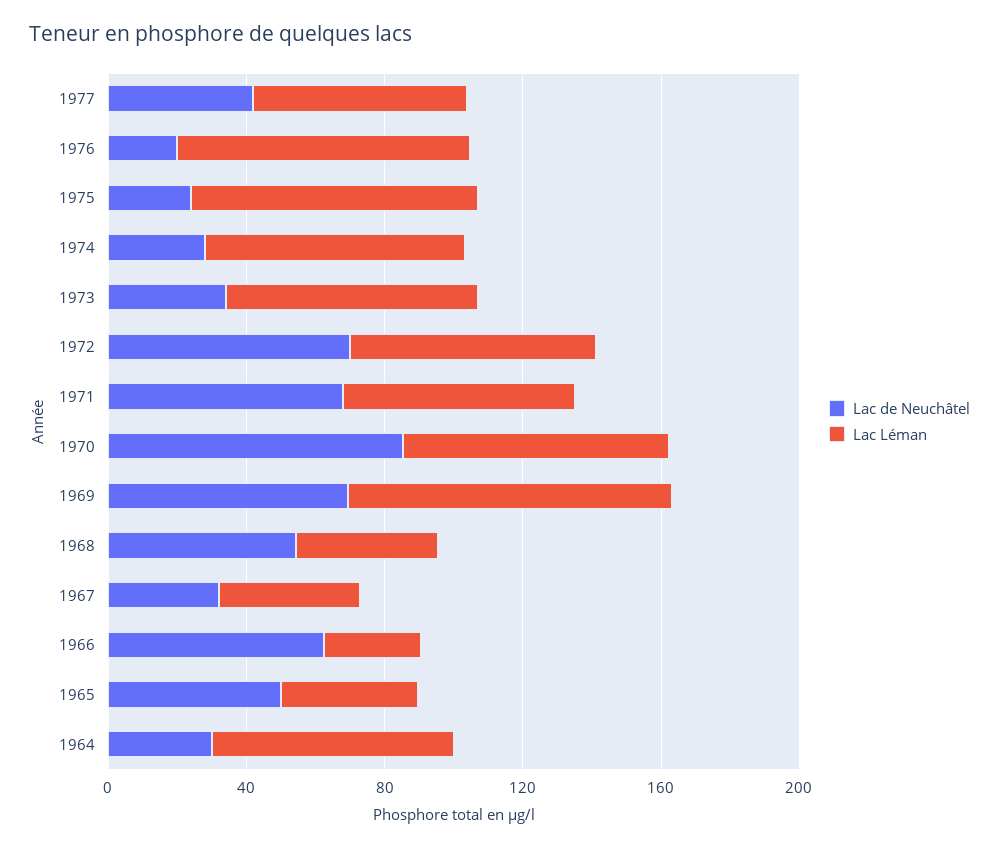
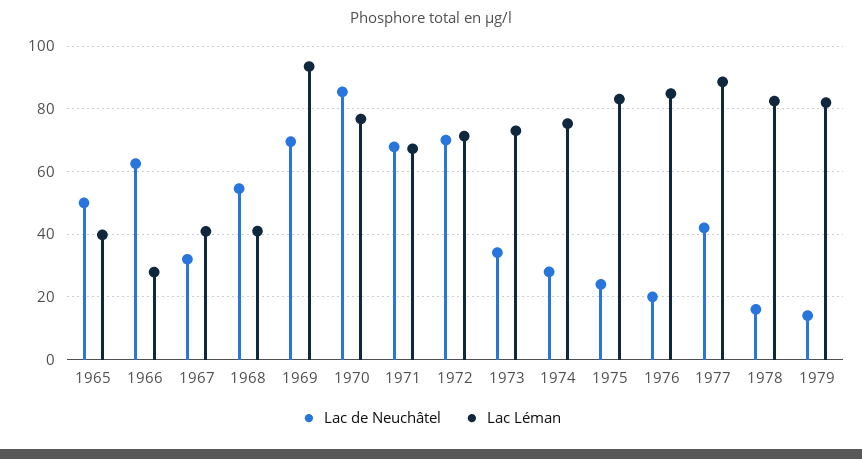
Lac Léman, 1977: 60 -> 88
Lac de Neuchâtel, 1964: 30 -> none
Lac Léman, 1964: 70 -> none
Lac de Neuchâtel, 1978: none -> 16
Lac Léman, 1978: none -> 82
Lac de Neuchâtel, 1979: none -> 14
Lac Léman, 1979: none -> 82

